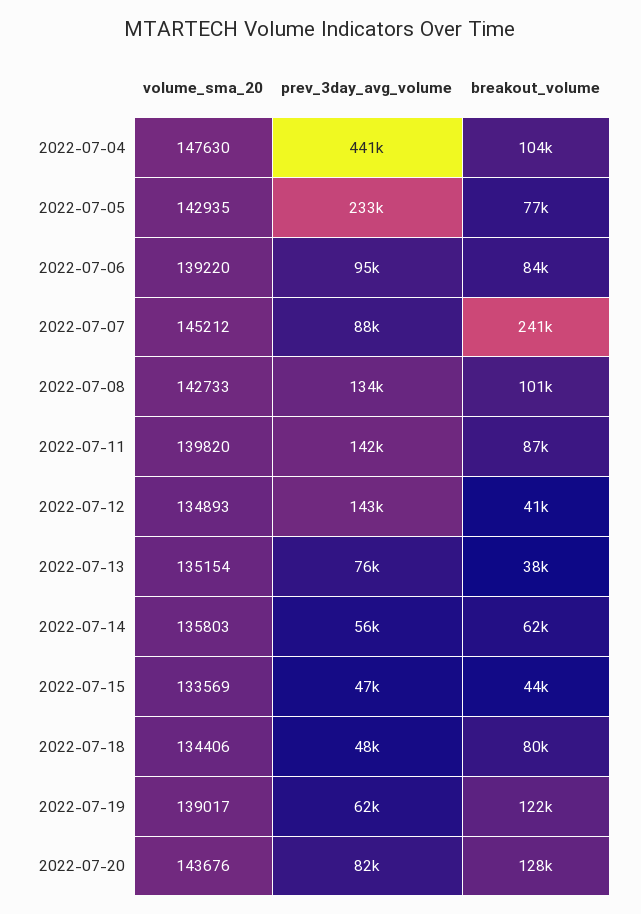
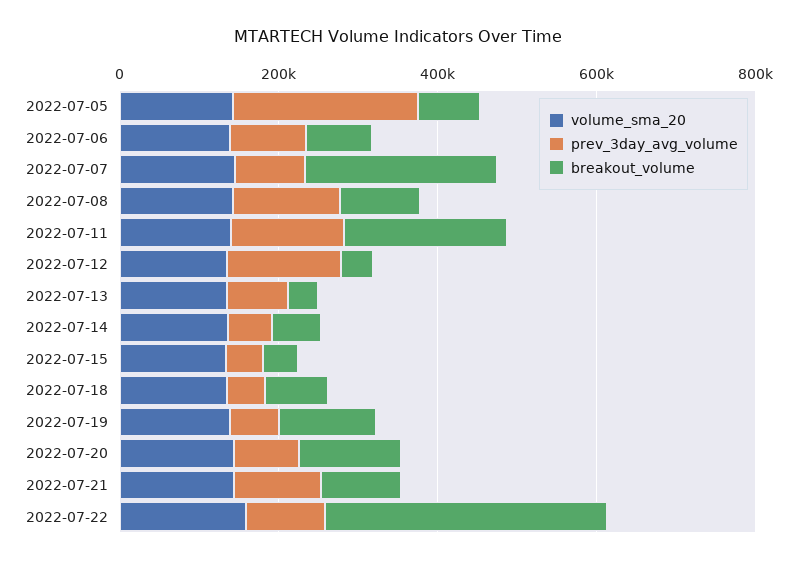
volume_sma_20, 2022-07-04: 147630 -> none
prev_3day_avg_volume, 2022-07-04: 441000 -> none
breakout_volume, 2022-07-04: 104000 -> none
breakout_volume, 2022-07-11: 87000 -> 200000
volume_sma_20, 2022-07-21: none -> 150000
prev_3day_avg_volume, 2022-07-21: none -> 100000
breakout_volume, 2022-07-21: none -> 100000
volume_sma_20, 2022-07-22: none -> 150000
prev_3day_avg_volume, 2022-07-22: none -> 100000
breakout_volume, 2022-07-22: none -> 350000

